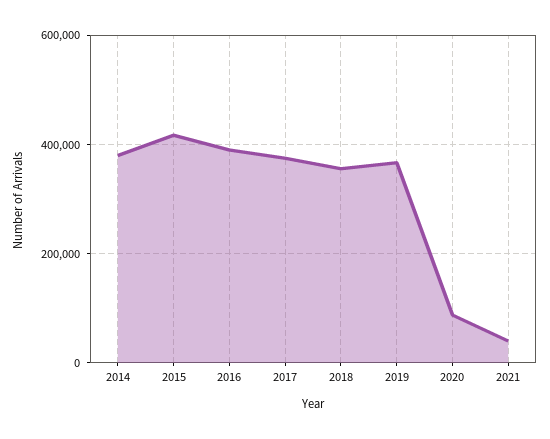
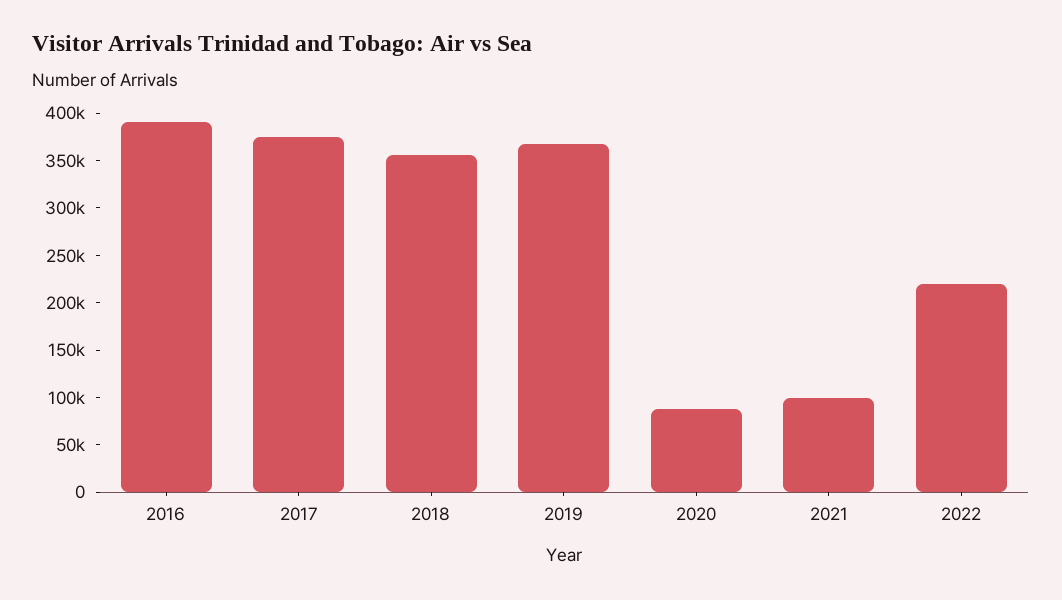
2014: 380000 -> none
2015: 420000 -> none
2021: 40000 -> 100000
2022: none -> 220000

